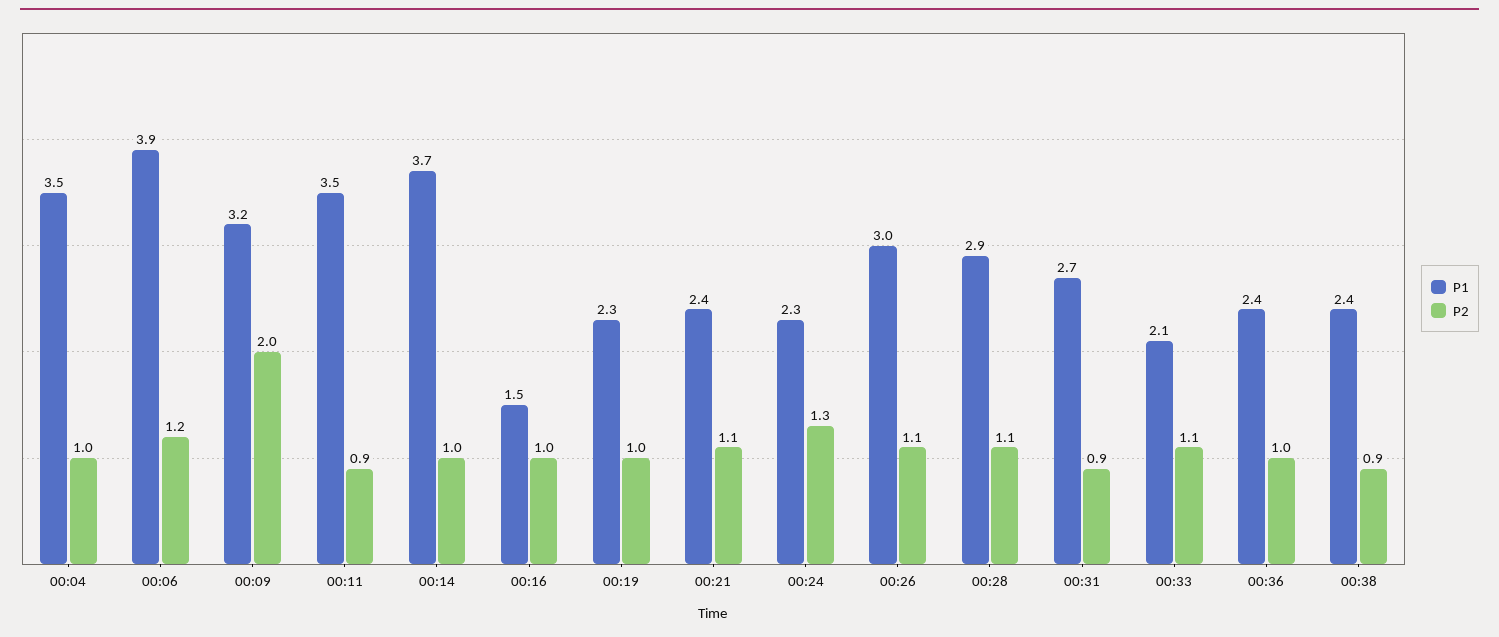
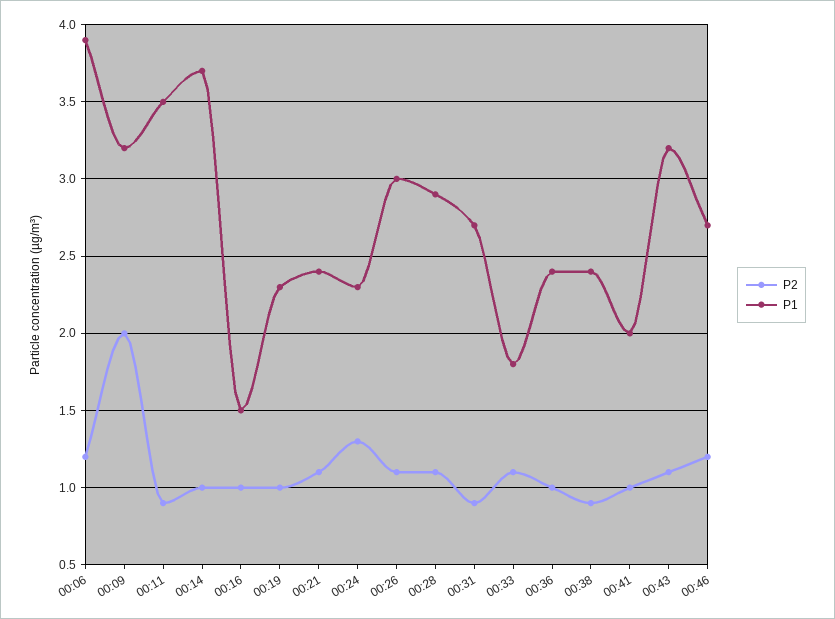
P1, 00:04: 3.5 -> none
P2, 00:04: 1 -> none
P1, 00:33: 2.1 -> 1.8
P2, 00:41: none -> 1
P1, 00:41: none -> 2
P2, 00:43: none -> 1.1
P1, 00:43: none -> 3.2
P2, 00:46: none -> 1.2
P1, 00:46: none -> 2.7

